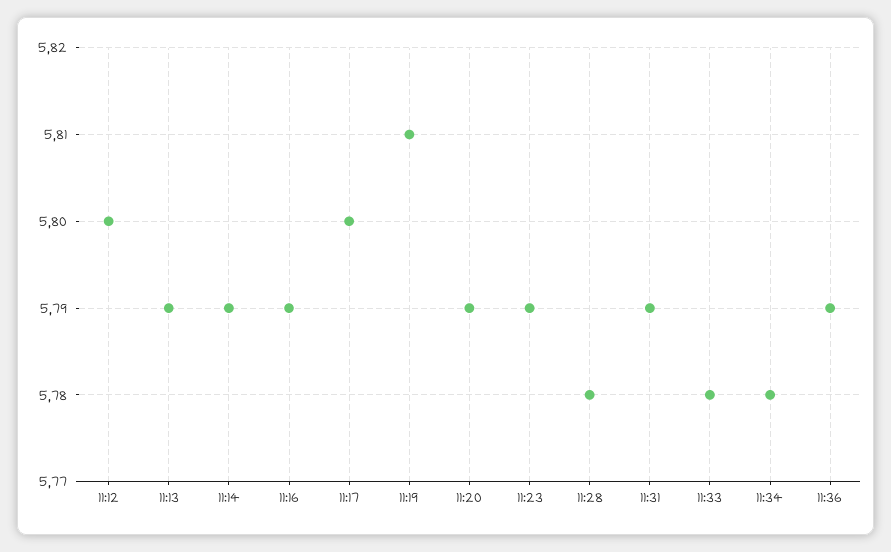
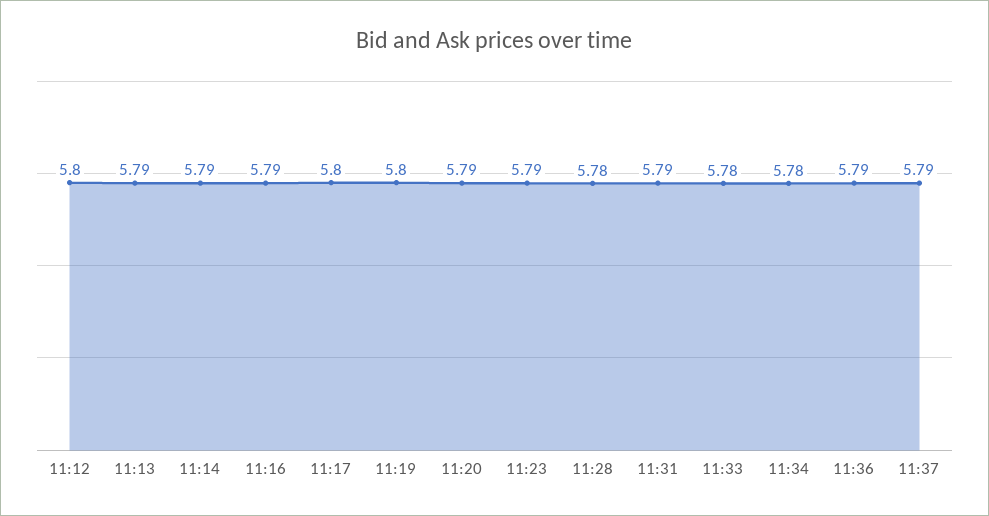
11:19: 5.81 -> 5.8
11:37: none -> 5.79

